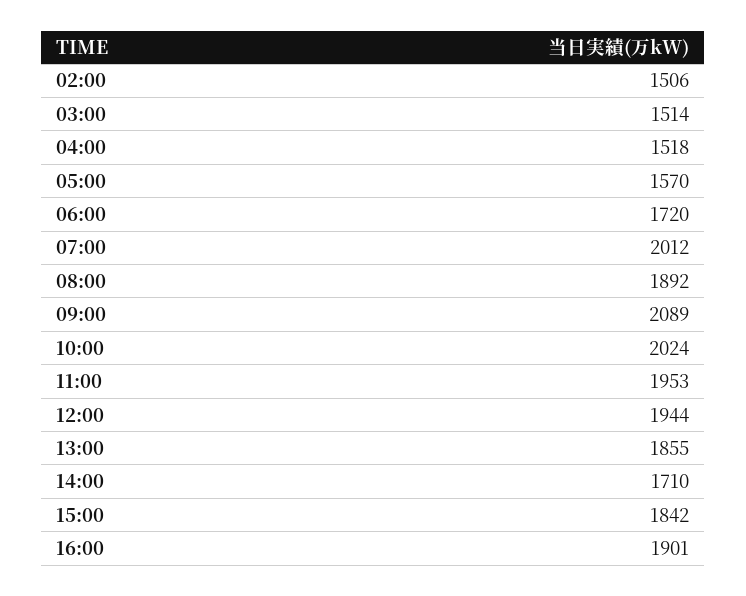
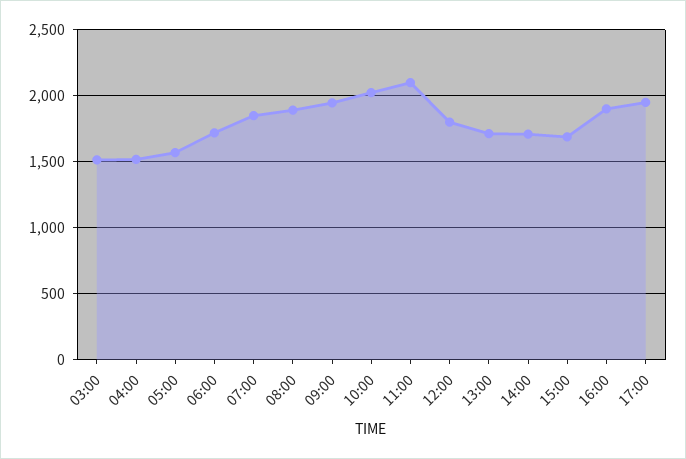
02:00: 1506 -> none
07:00: 2012 -> 1850
09:00: 2089 -> 1950
11:00: 1953 -> 2100
12:00: 1944 -> 1800
13:00: 1855 -> 1700
15:00: 1842 -> 1700
17:00: none -> 1950

